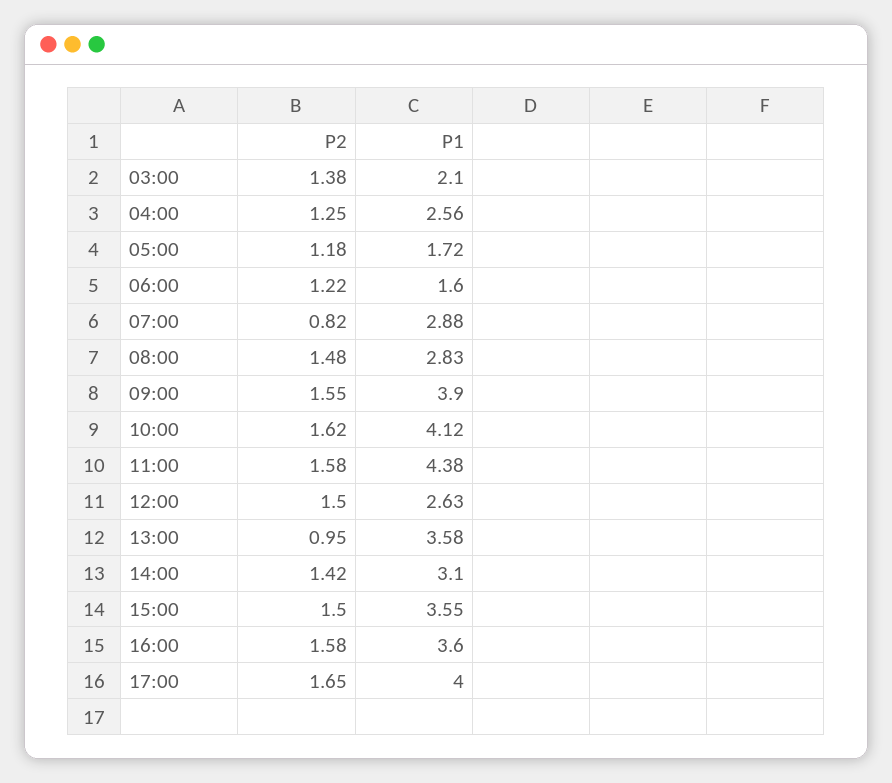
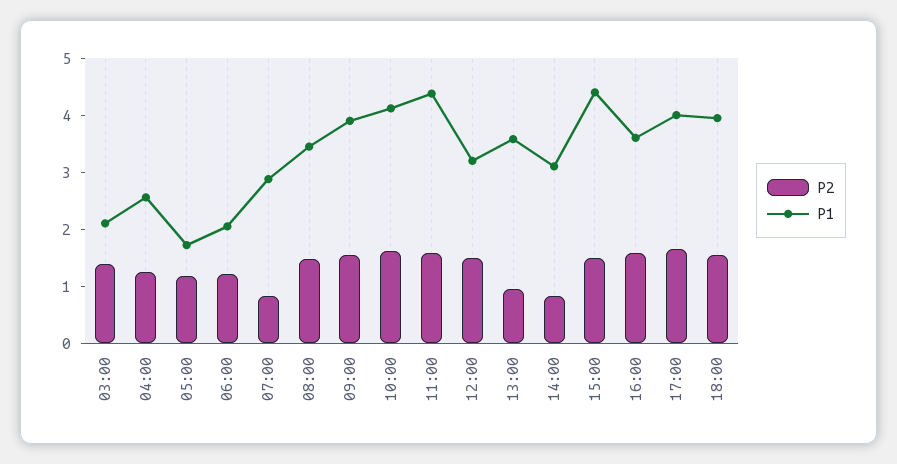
P1, 06:00: 1.6 -> 2
P1, 08:00: 2.83 -> 3.4
P1, 12:00: 2.63 -> 3.2
P2, 14:00: 1.42 -> 0.8
P1, 15:00: 3.55 -> 4.4
P2, 18:00: none -> 1.6
P1, 18:00: none -> 4

